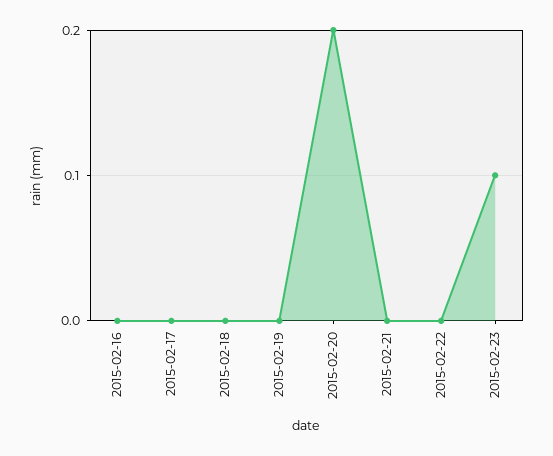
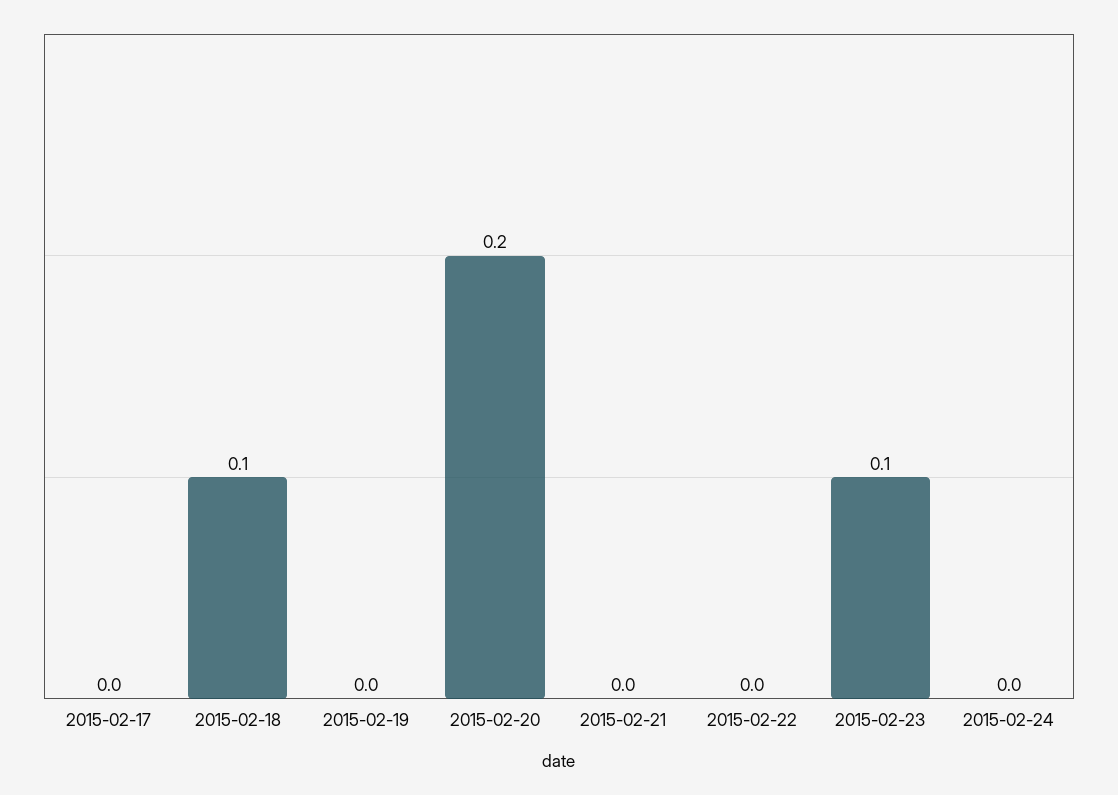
2015-02-16: 0 -> none
2015-02-18: 0 -> 0.1
2015-02-24: none -> 0

